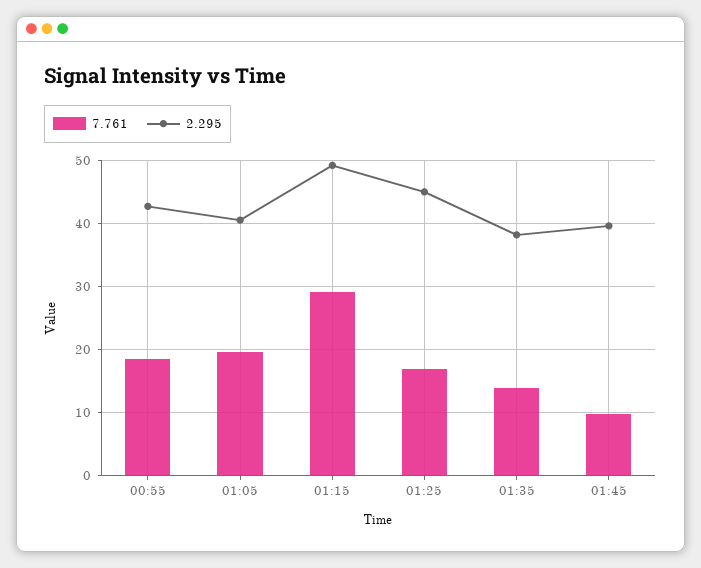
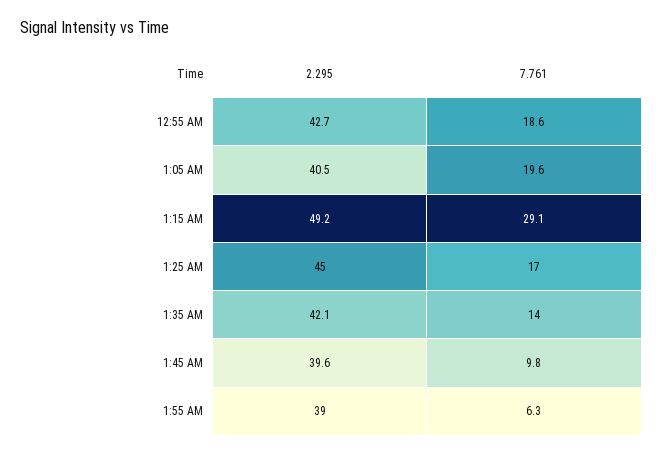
2.295, 01:35: 38 -> 42.1
2.295, 1:55 AM: none -> 39
7.761, 1:55 AM: none -> 6.3

